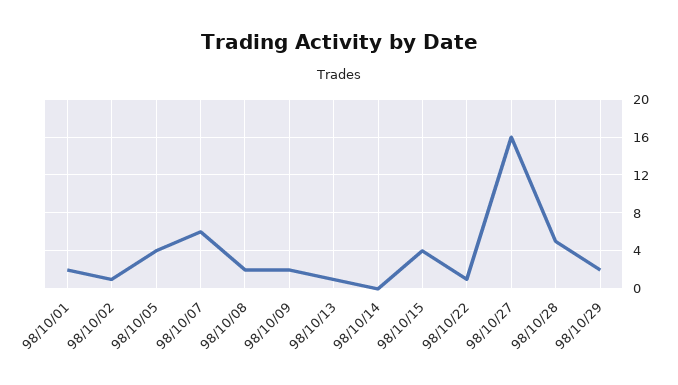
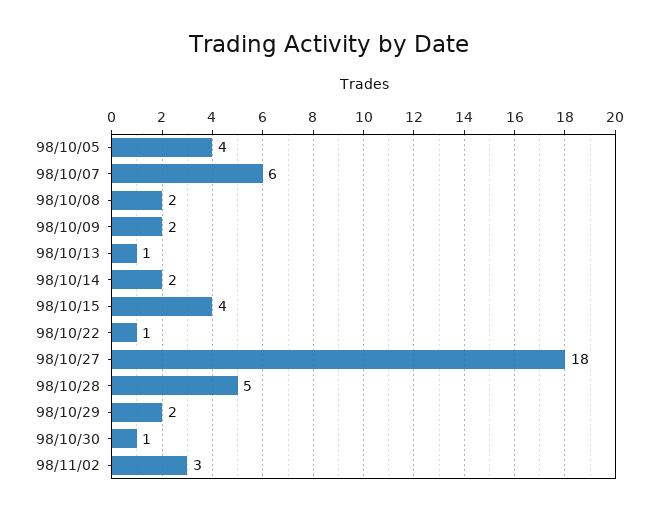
98/10/01: 2 -> none
98/10/02: 1 -> none
98/10/14: 0 -> 2
98/10/27: 16 -> 18
98/10/30: none -> 1
98/11/02: none -> 3

